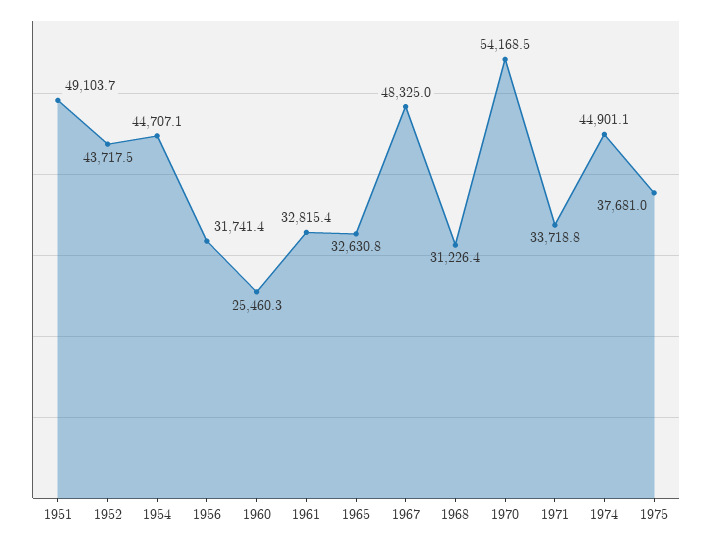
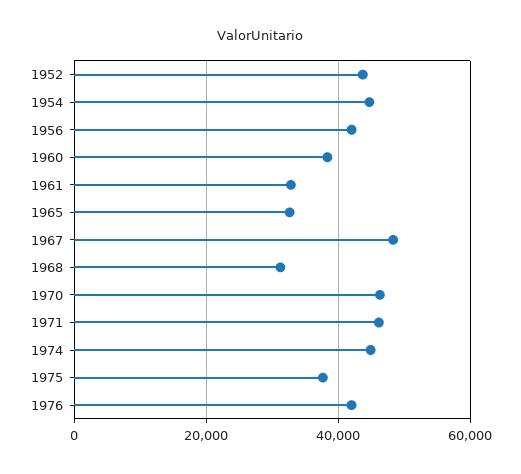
1951: 49103.7 -> none
1956: 31741.4 -> 42000
1960: 25460.3 -> 38000
1970: 54168.5 -> 46000
1971: 33718.8 -> 46000
1976: none -> 42000

